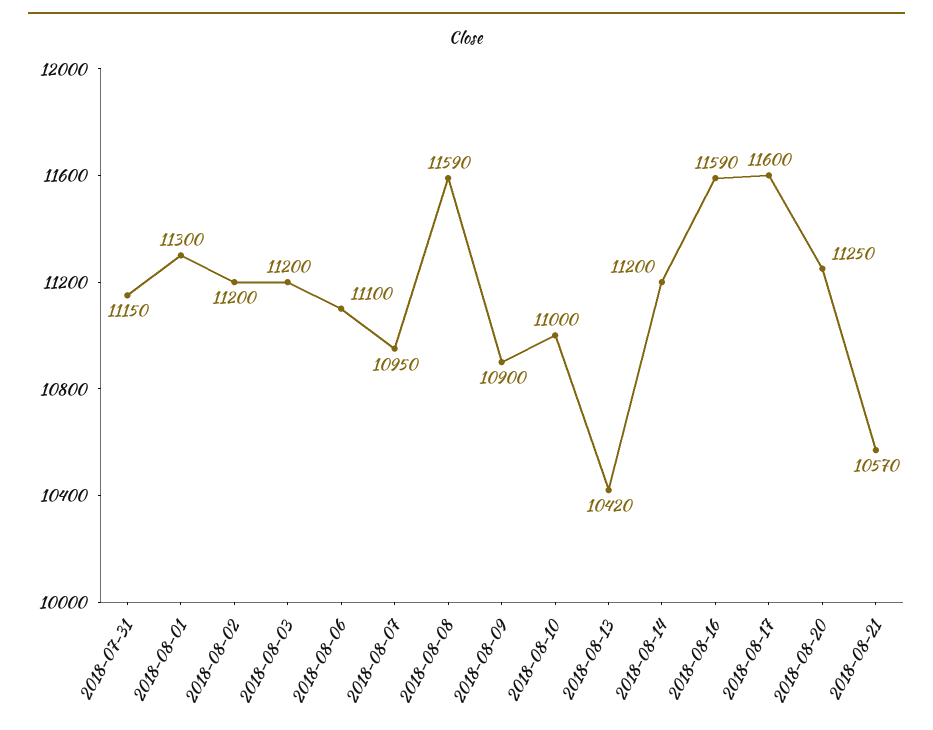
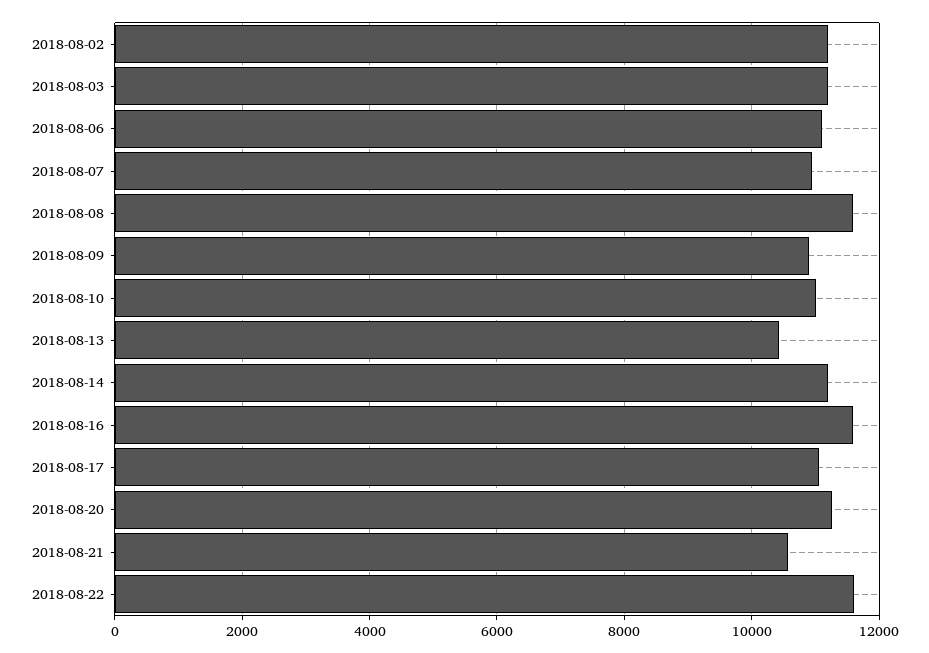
2018-07-31: 11150 -> none
2018-08-01: 11300 -> none
2018-08-17: 11600 -> 11000
2018-08-22: none -> 11600

